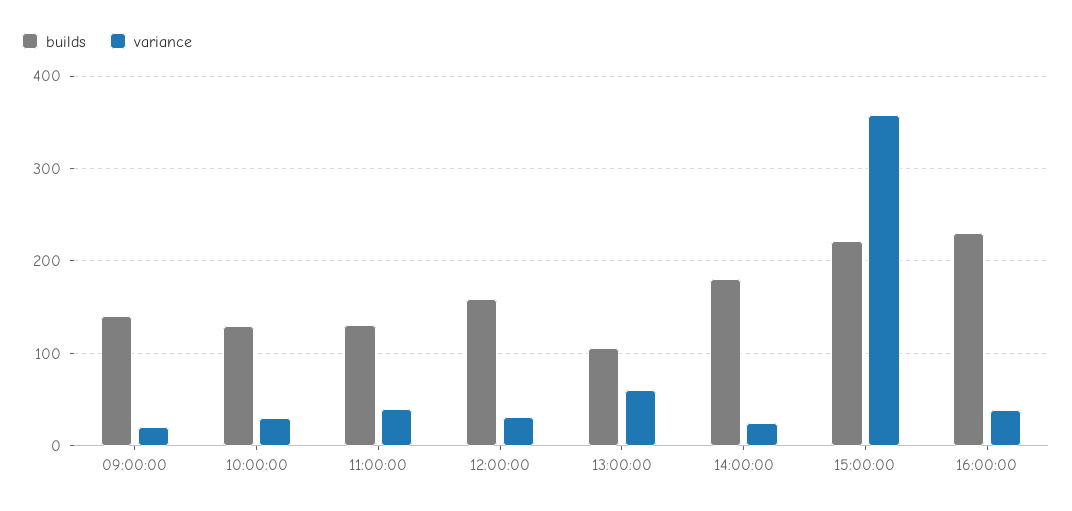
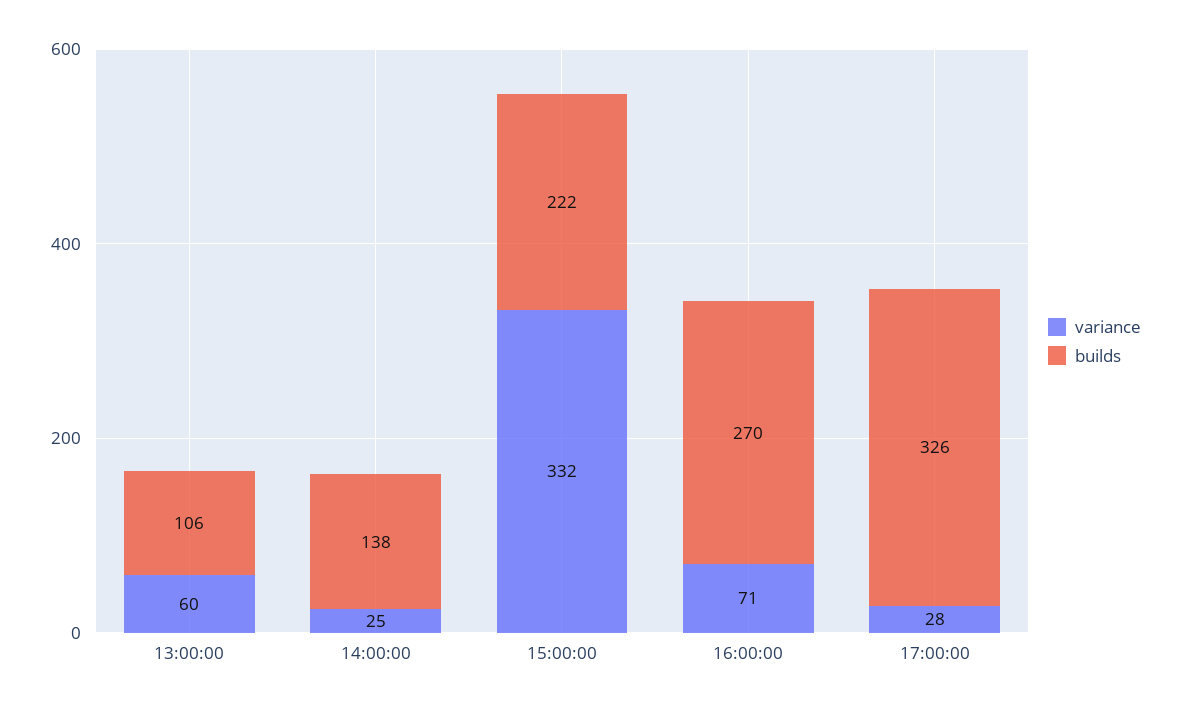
builds, 09:00:00: 140 -> none
variance, 09:00:00: 20 -> none
builds, 10:00:00: 130 -> none
variance, 10:00:00: 30 -> none
builds, 11:00:00: 130 -> none
variance, 11:00:00: 40 -> none
builds, 12:00:00: 160 -> none
variance, 12:00:00: 30 -> none
builds, 14:00:00: 180 -> 138
variance, 15:00:00: 360 -> 332
builds, 16:00:00: 230 -> 270
variance, 16:00:00: 40 -> 71
variance, 17:00:00: none -> 28
builds, 17:00:00: none -> 326

